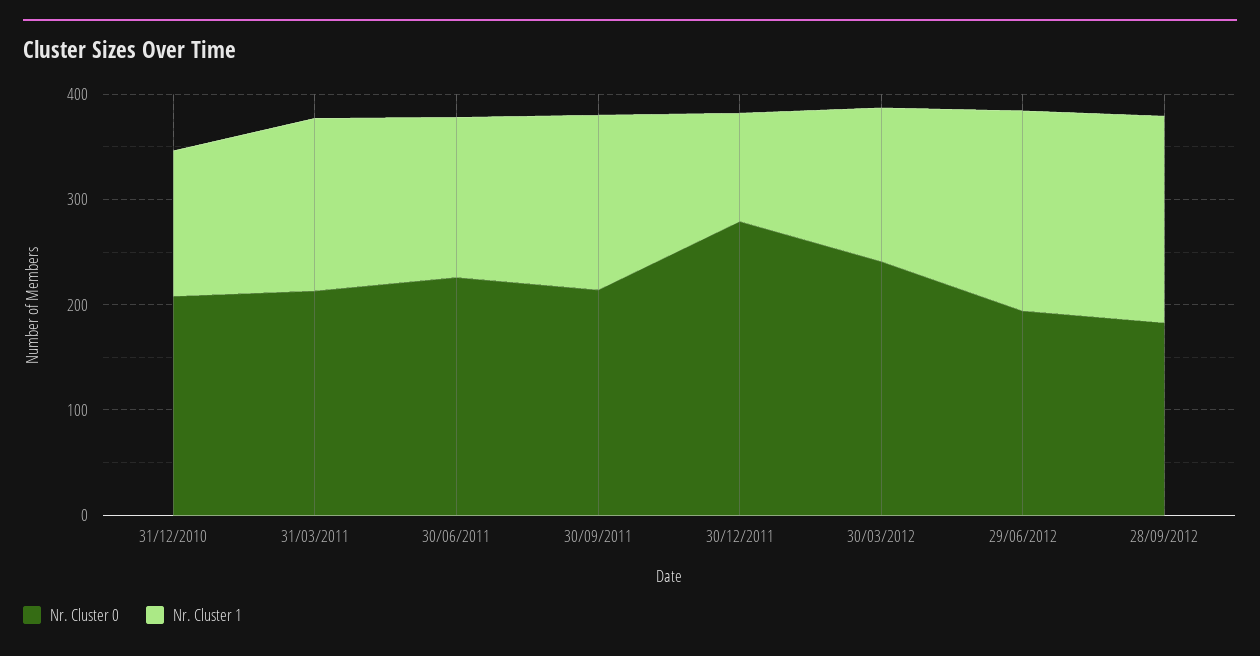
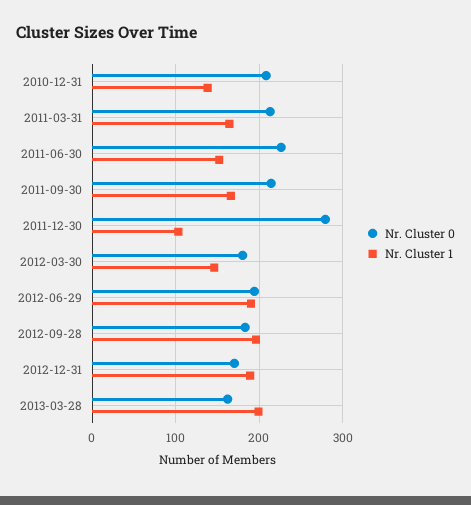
Nr. Cluster 0, 30/03/2012: 240 -> 180
Nr. Cluster 0, 2012-12-31: none -> 170
Nr. Cluster 1, 2012-12-31: none -> 190
Nr. Cluster 0, 2013-03-28: none -> 160
Nr. Cluster 1, 2013-03-28: none -> 200

